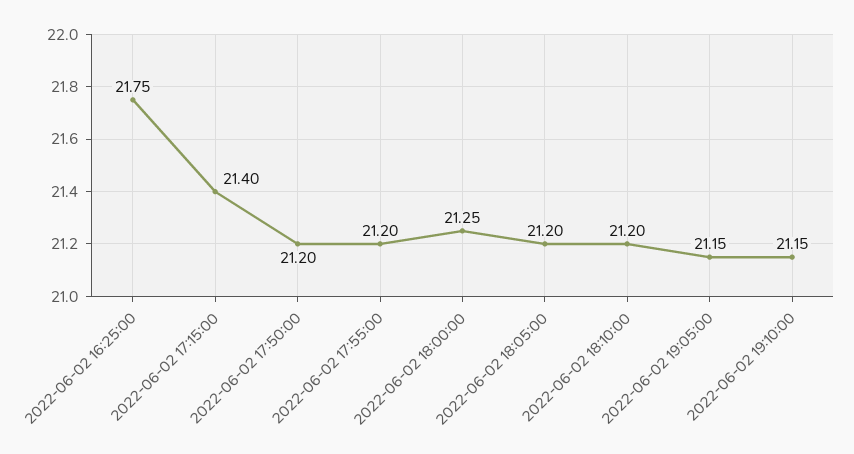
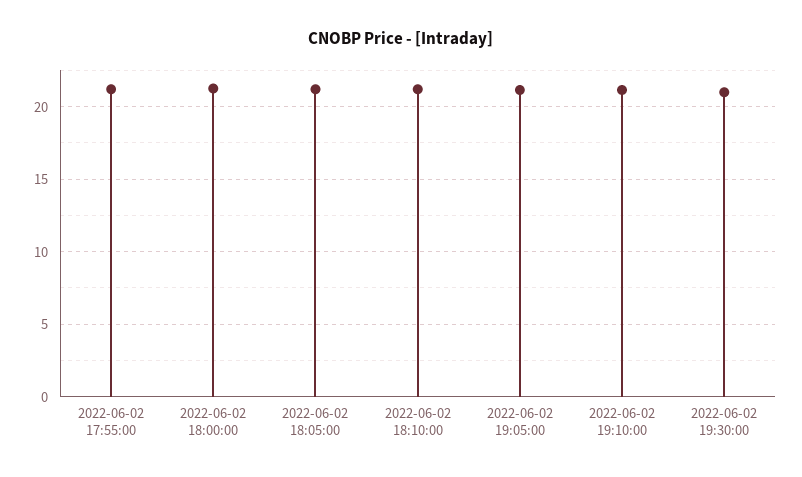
2022-06-02 16:25:00: 21.75 -> none
2022-06-02 17:15:00: 21.4 -> none
2022-06-02 17:50:00: 21.2 -> none
2022-06-02 19:30:00: none -> 21

